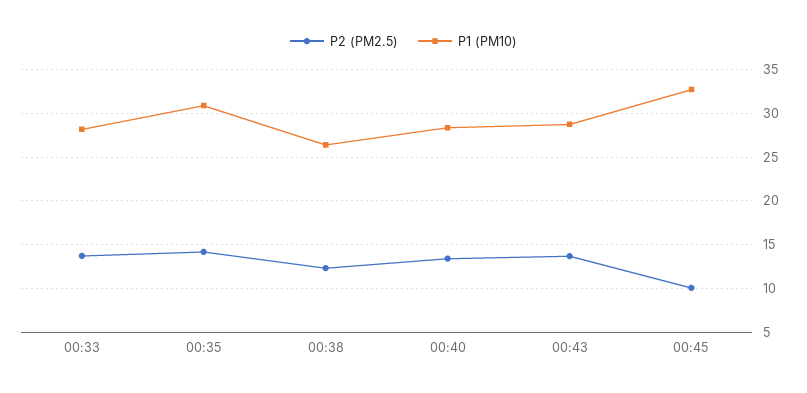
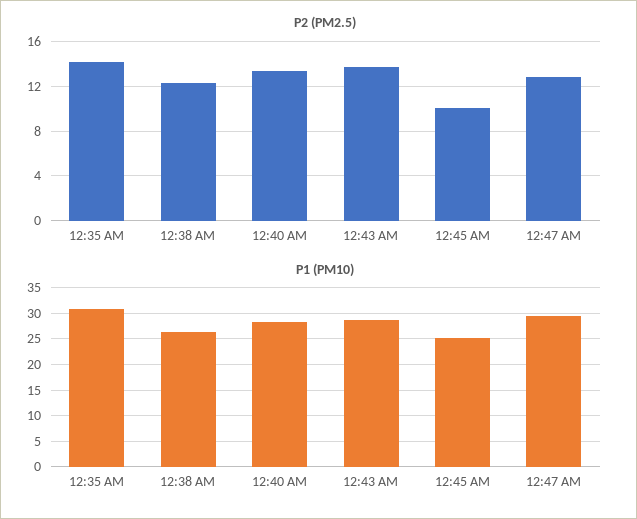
P2 (PM2.5), 00:33: 14 -> none
P1 (PM10), 00:33: 28 -> none
P1 (PM10), 00:45: 33 -> 25
P2 (PM2.5), 12:47 AM: none -> 13
P1 (PM10), 12:47 AM: none -> 30

